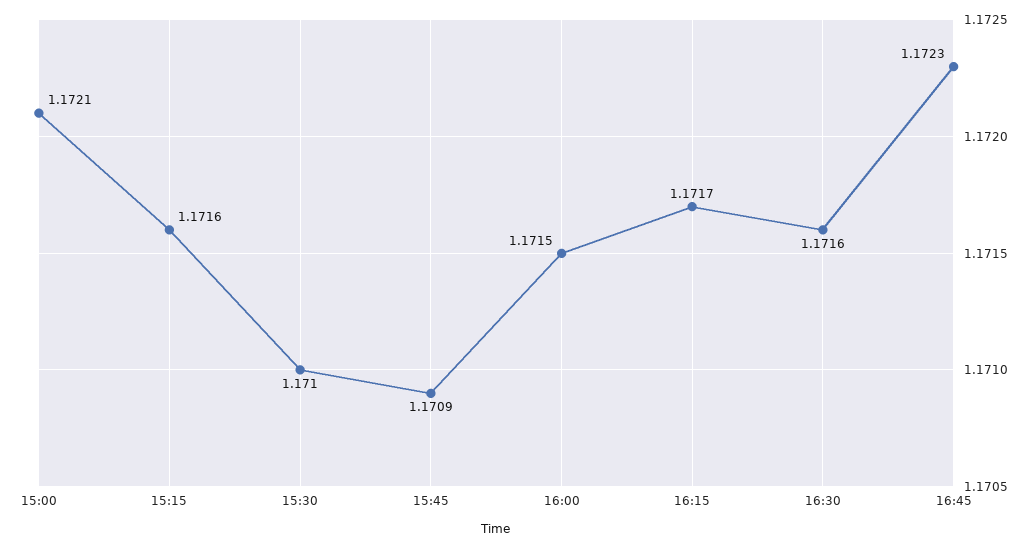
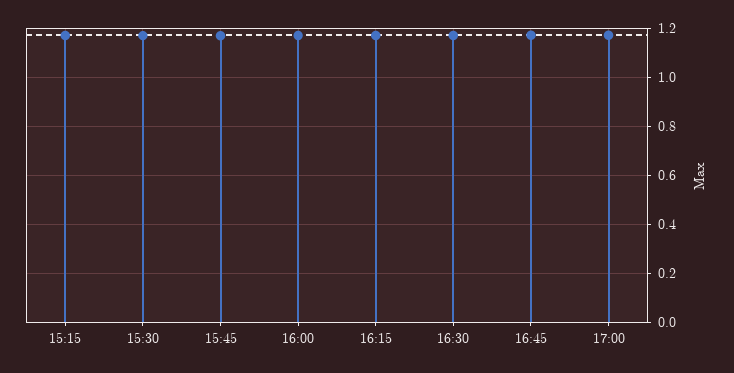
15:00: 1.1721 -> none
17:00: none -> 1.175

